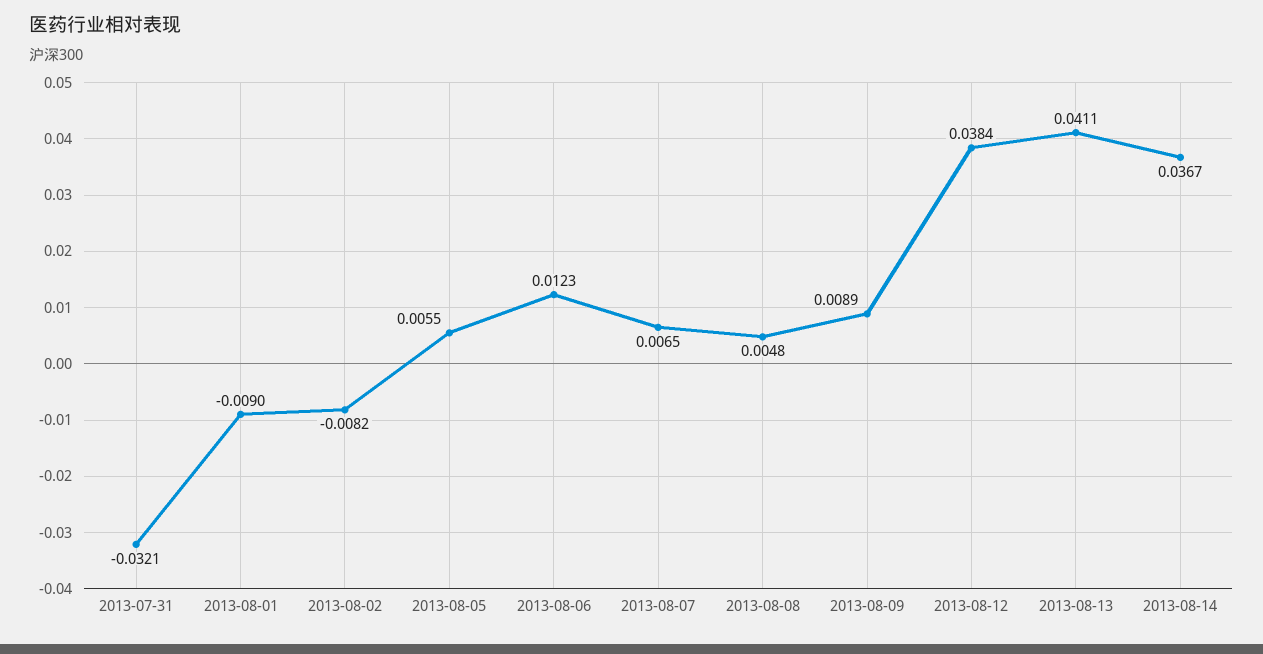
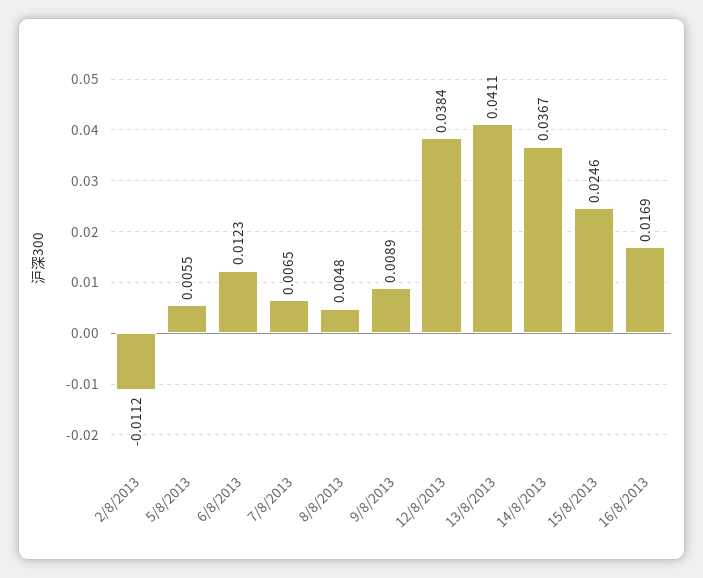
2013-07-31: -0.0321 -> none
2013-08-01: -0.009 -> none
2013-08-02: -0.0082 -> -0.0112
15/8/2013: none -> 0.0246
16/8/2013: none -> 0.0169

